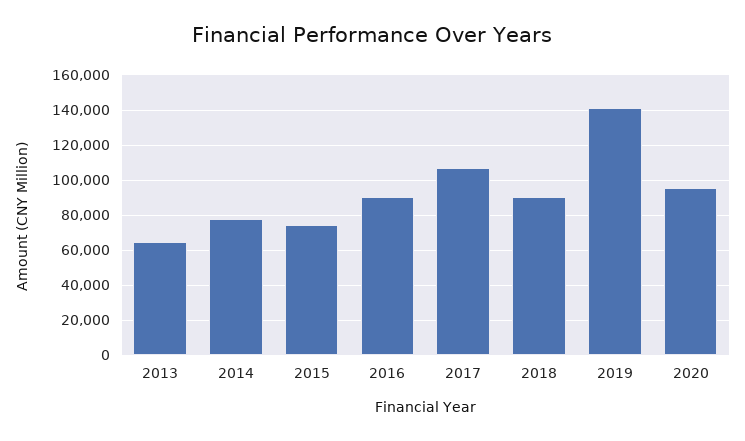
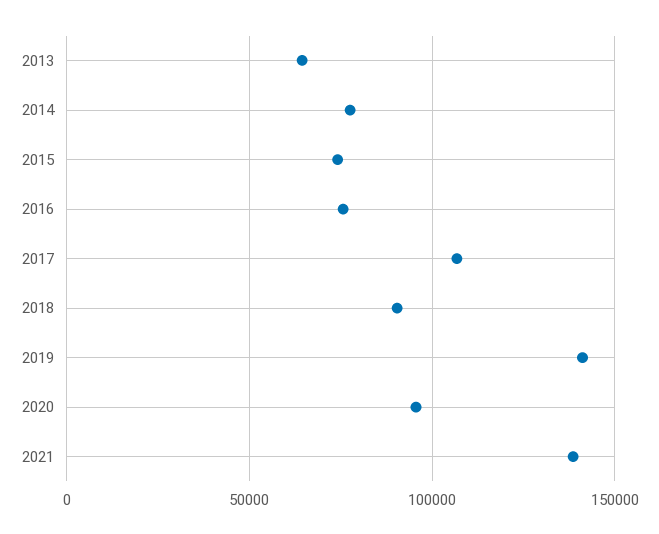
2016: 90000 -> 75000
2021: none -> 140000

